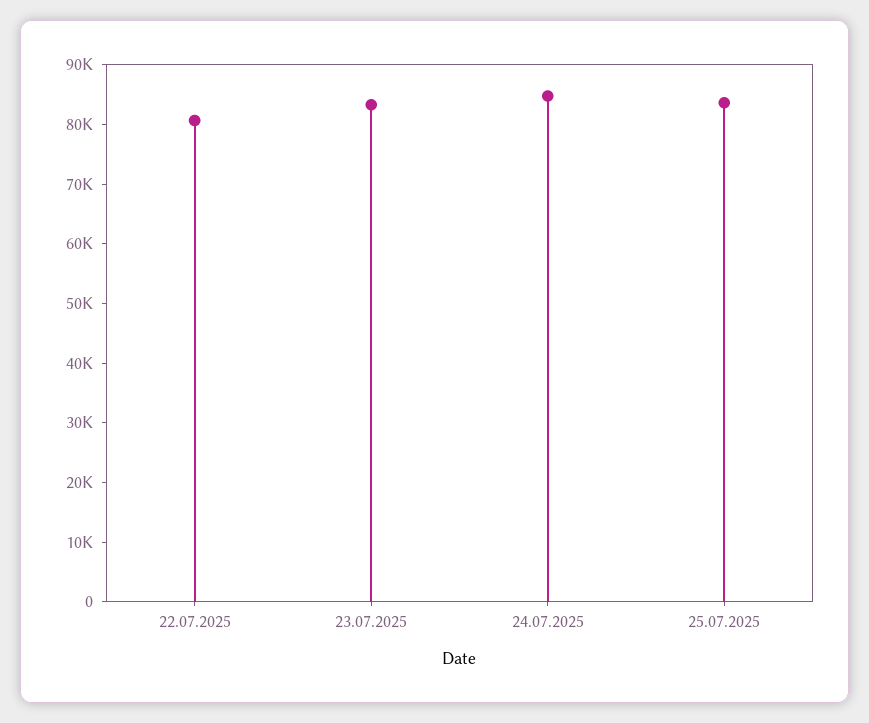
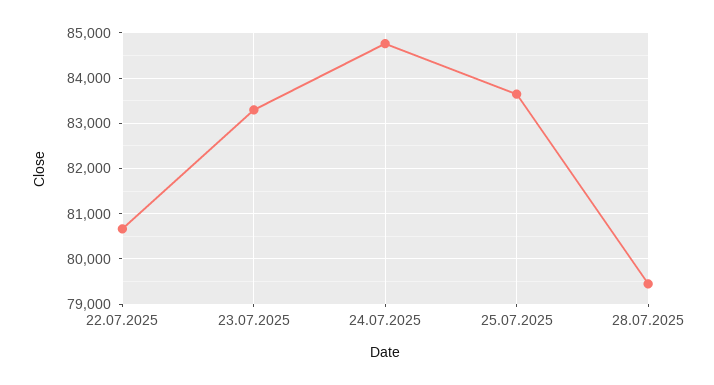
28.07.2025: none -> 79400

